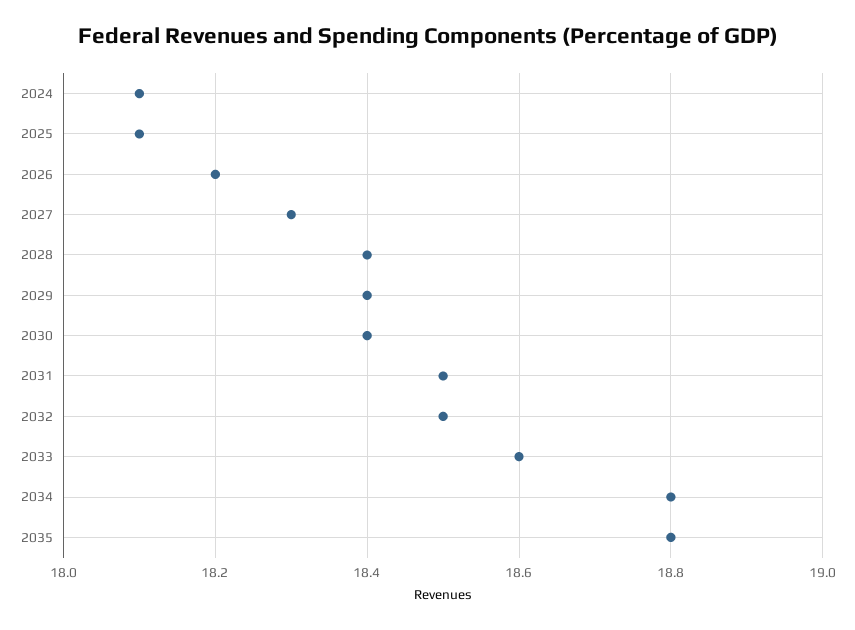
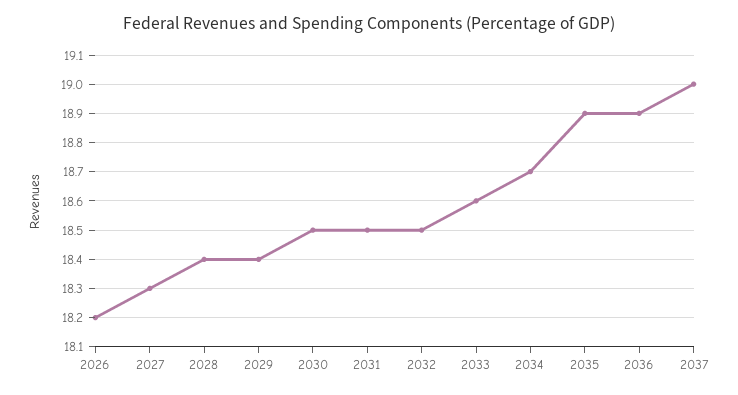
2024: 18.1 -> none
2025: 18.1 -> none
2030: 18.4 -> 18.5
2034: 18.8 -> 18.7
2035: 18.8 -> 18.9
2036: none -> 18.9
2037: none -> 19

